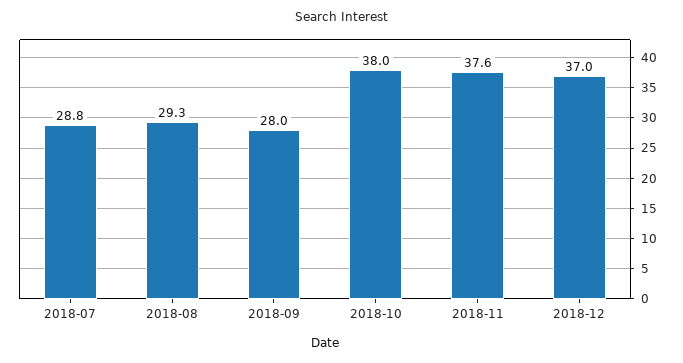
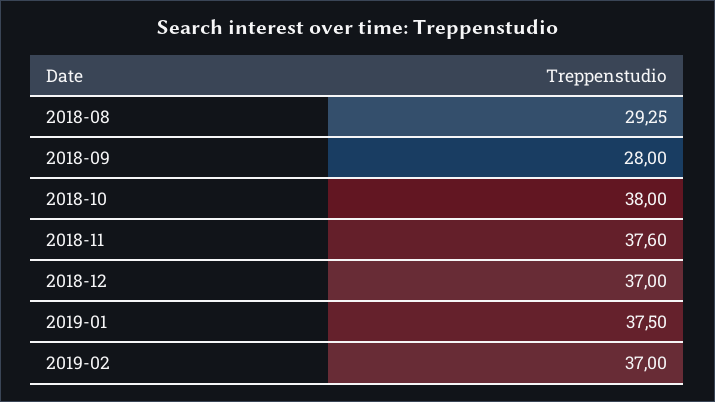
2018-07: 28.8 -> none
2019-01: none -> 37.5
2019-02: none -> 37

